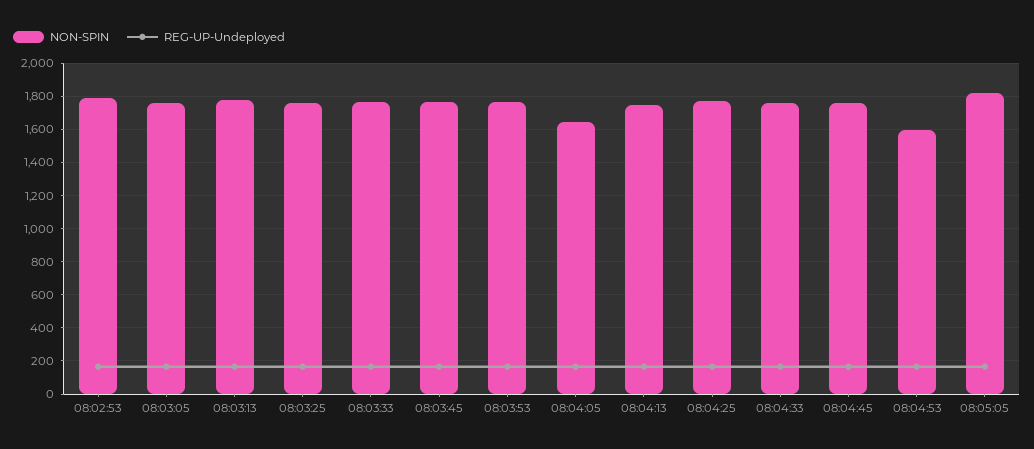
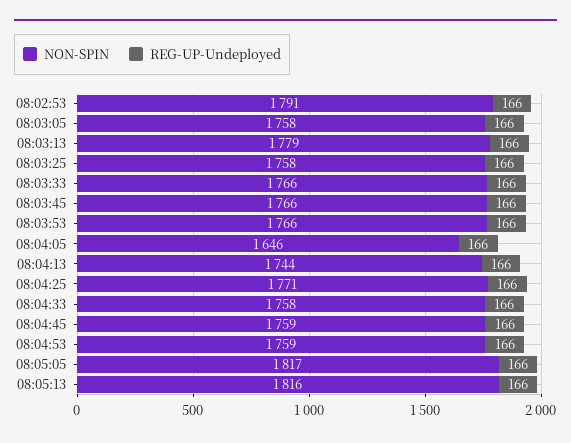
NON-SPIN, 08:04:53: 1600 -> 1759
NON-SPIN, 08:05:13: none -> 1816
REG-UP-Undeployed, 08:05:13: none -> 166

